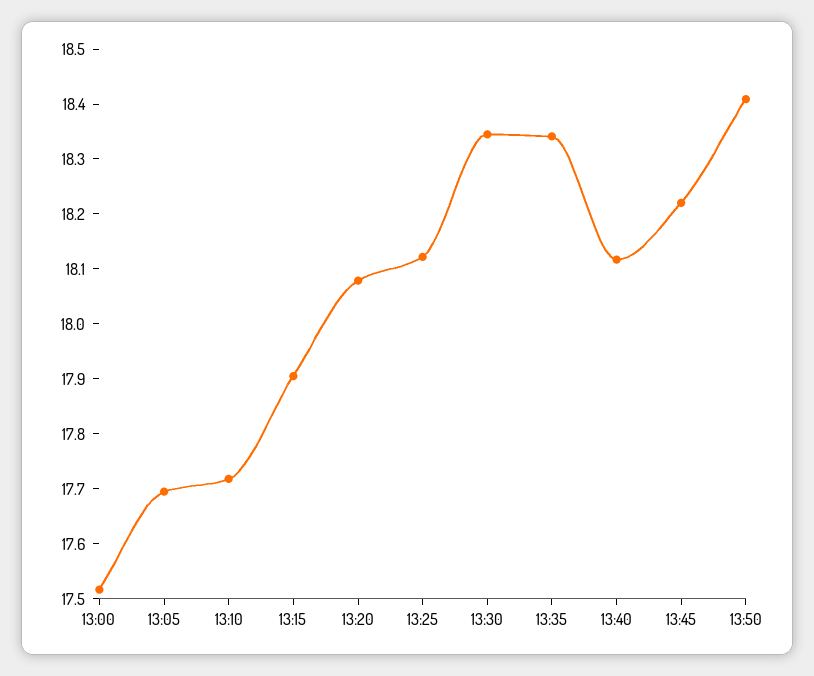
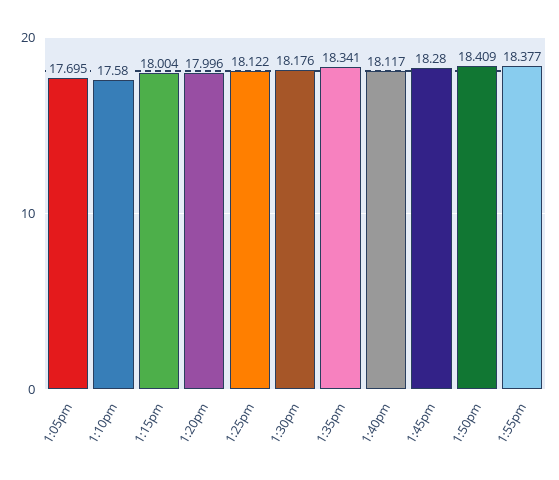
13:00: 17.52 -> none
13:10: 17.72 -> 17.58
13:15: 17.9 -> 18.004
13:20: 18.08 -> 17.996
13:30: 18.34 -> 18.176
13:45: 18.22 -> 18.28
1:55pm: none -> 18.377

